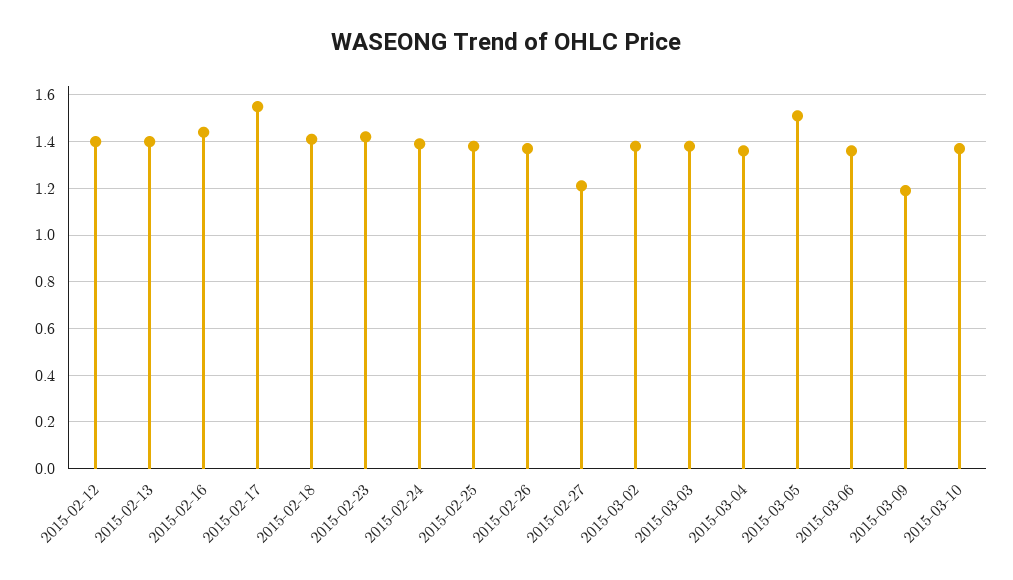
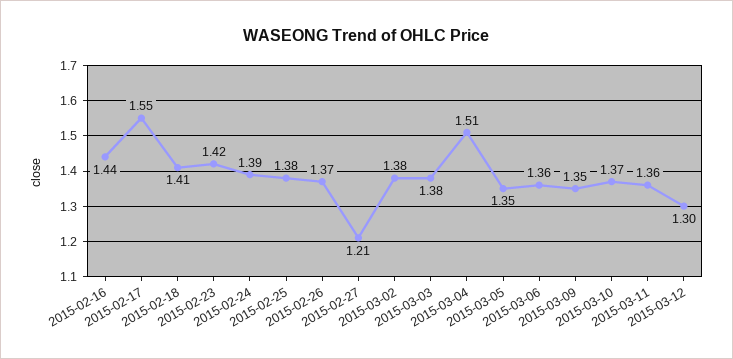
2015-02-12: 1.4 -> none
2015-02-13: 1.4 -> none
2015-03-04: 1.35 -> 1.51
2015-03-05: 1.5 -> 1.35
2015-03-09: 1.2 -> 1.35
2015-03-11: none -> 1.36
2015-03-12: none -> 1.3

